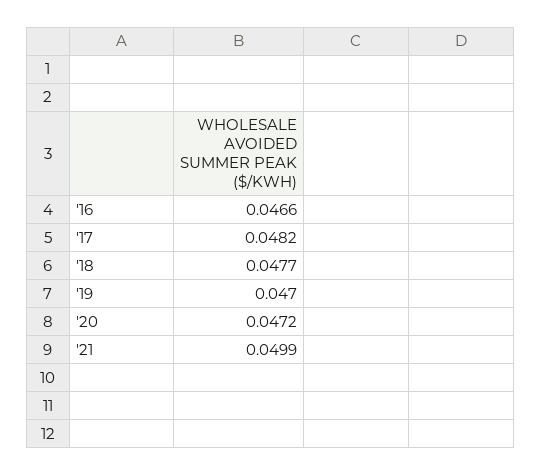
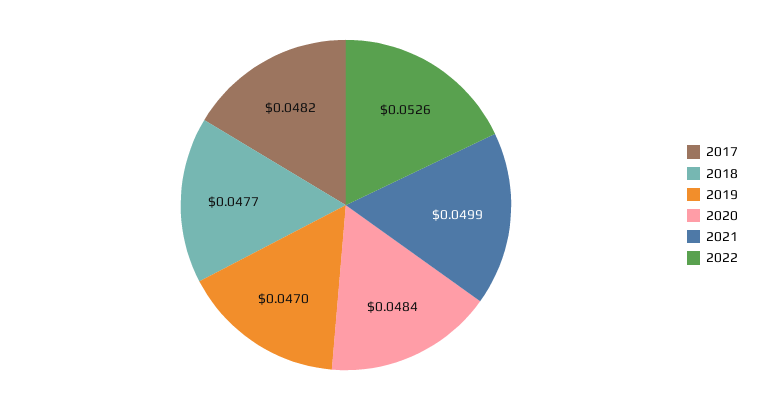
'16: 0.0466 -> none
'20: 0.0472 -> 0.0484
2022: none -> 0.0526

